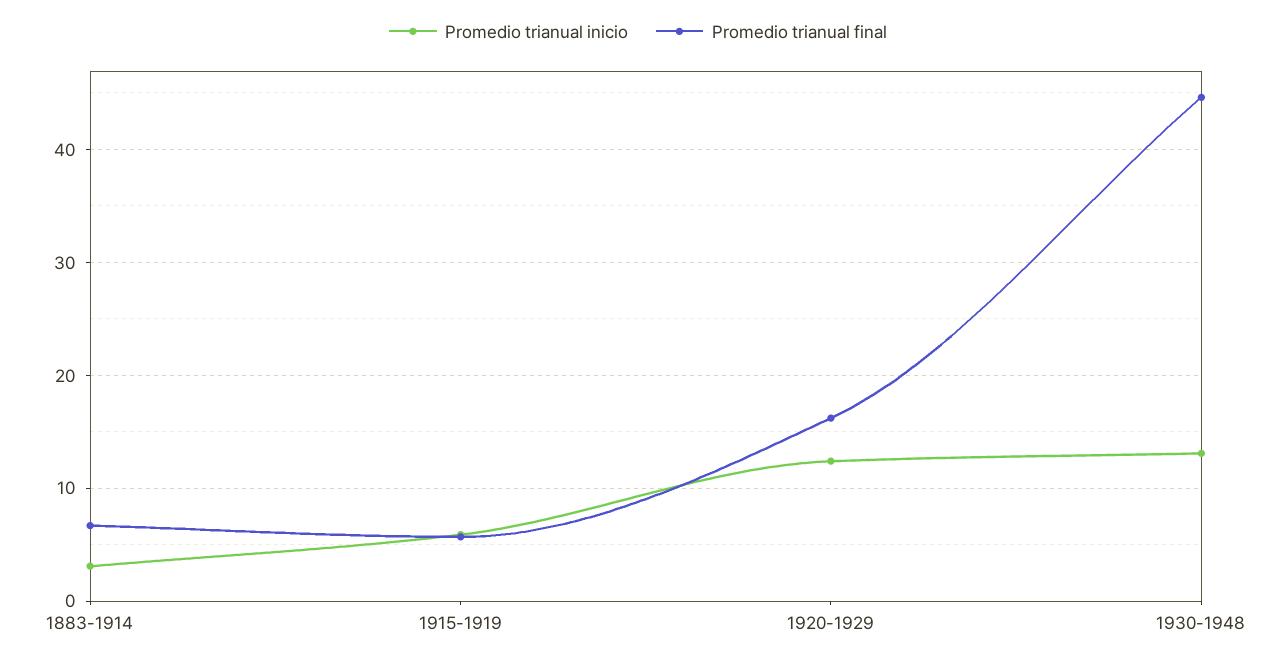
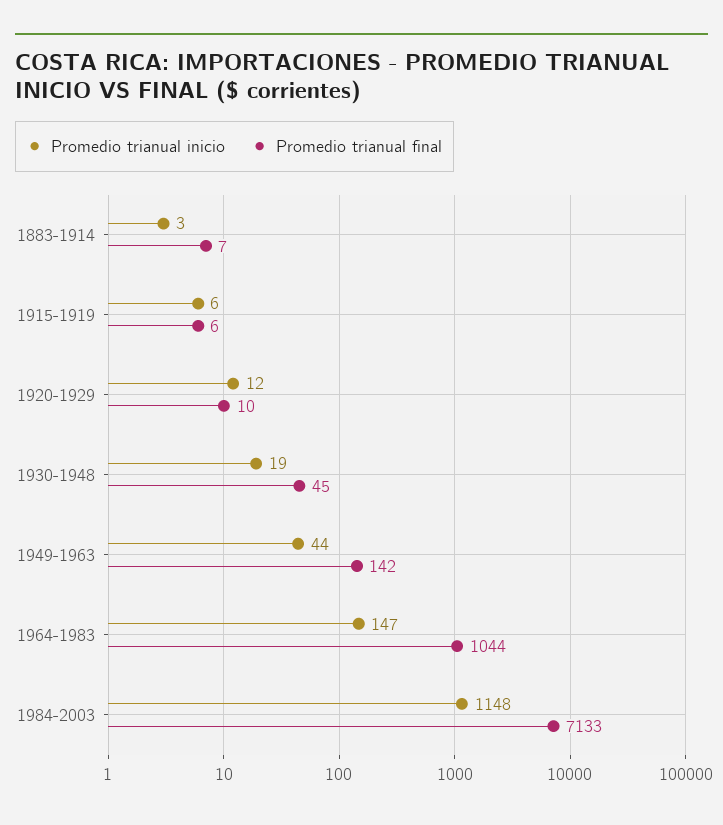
Promedio trianual final, 1920-1929: 16 -> 10
Promedio trianual inicio, 1930-1948: 13 -> 19
Promedio trianual inicio, 1949-1963: none -> 44
Promedio trianual final, 1949-1963: none -> 142
Promedio trianual inicio, 1964-1983: none -> 147
Promedio trianual final, 1964-1983: none -> 1044
Promedio trianual inicio, 1984-2003: none -> 1148
Promedio trianual final, 1984-2003: none -> 7133

